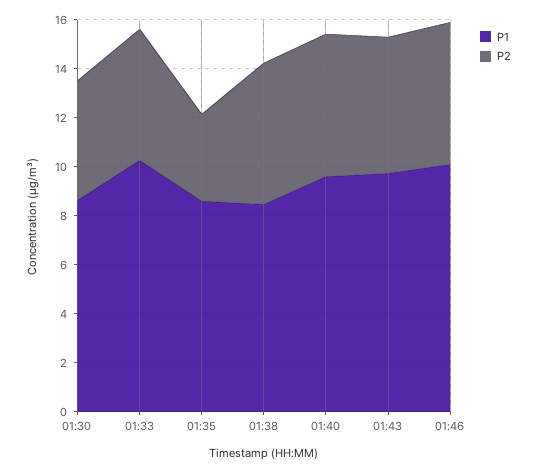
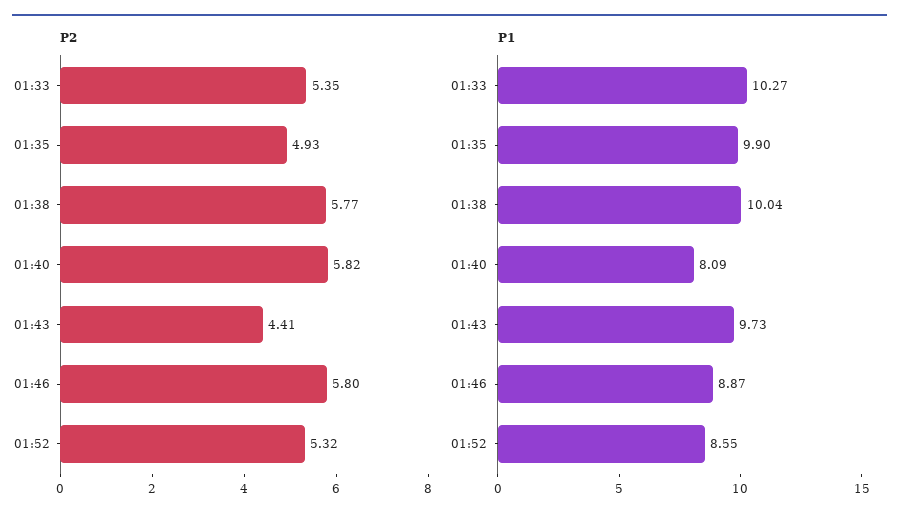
P1, 01:30: 8.5 -> none
P2, 01:30: 5 -> none
P1, 01:35: 8.5 -> 9.9
P2, 01:35: 3.5 -> 4.93
P1, 01:38: 8.5 -> 10.04
P1, 01:40: 9.5 -> 8.09
P2, 01:43: 5.5 -> 4.41
P1, 01:46: 10 -> 8.87
P2, 01:52: none -> 5.32
P1, 01:52: none -> 8.55

